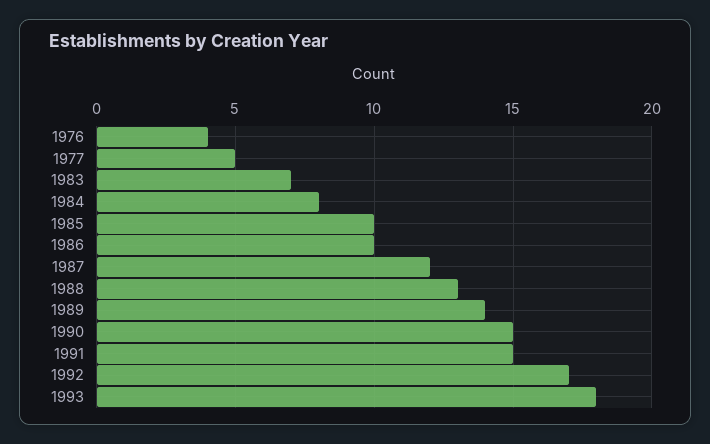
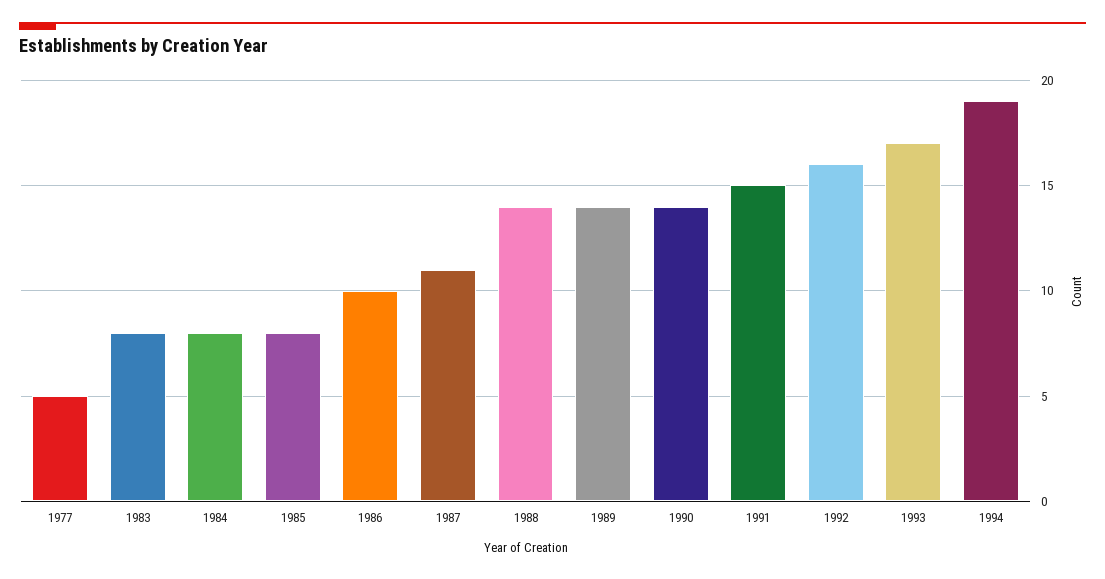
1976: 4 -> none
1983: 7 -> 8
1985: 10 -> 8
1987: 12 -> 11
1988: 13 -> 14
1990: 15 -> 14
1992: 17 -> 16
1993: 18 -> 17
1994: none -> 19

